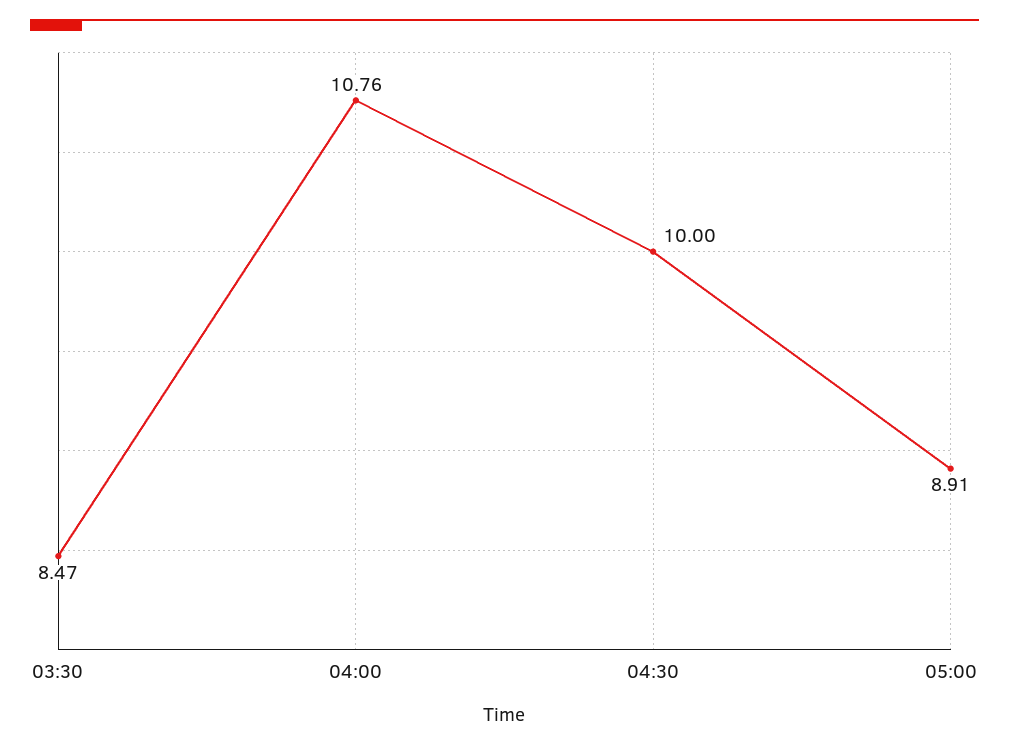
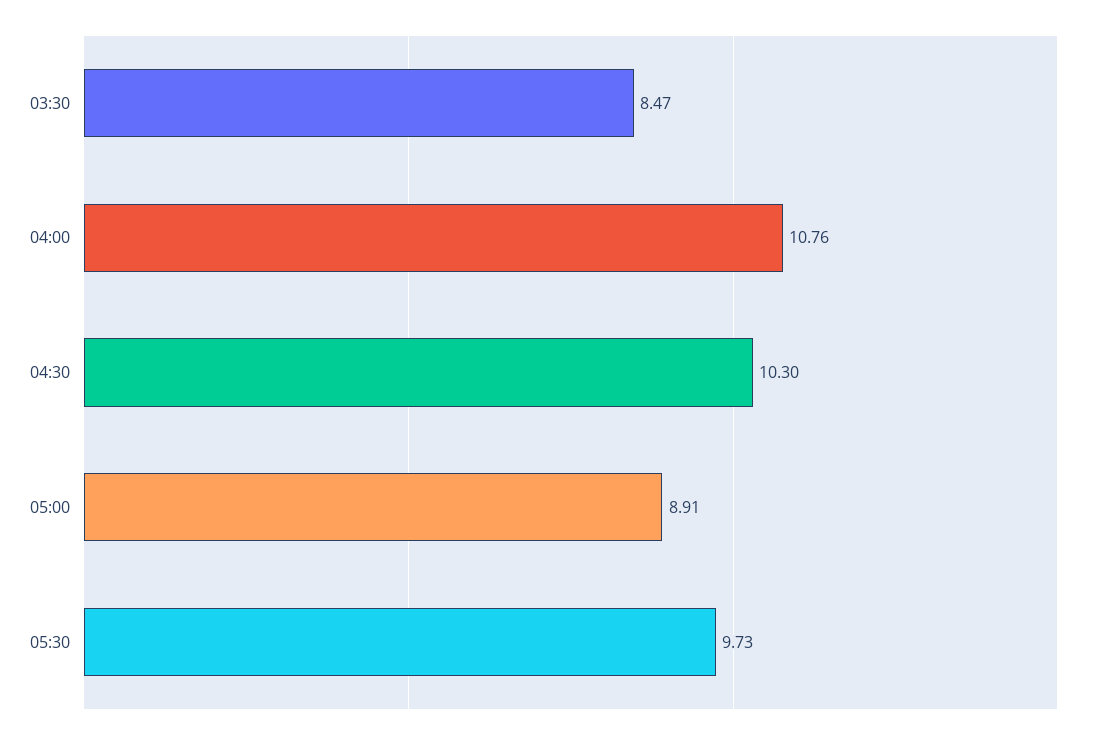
04:30: 10 -> 10.3
05:30: none -> 9.73

